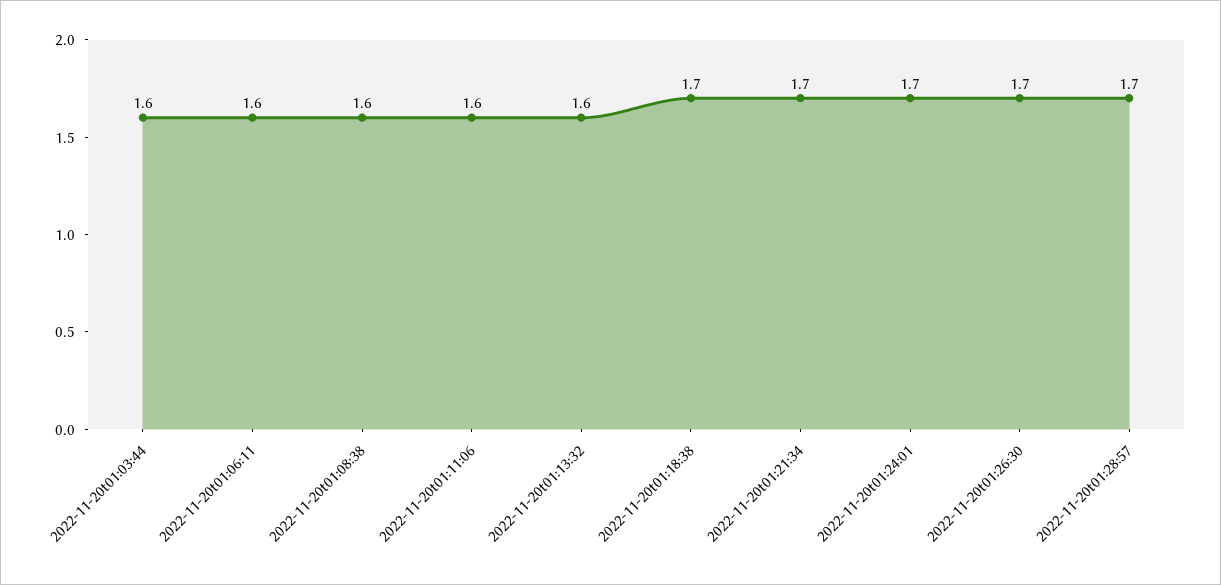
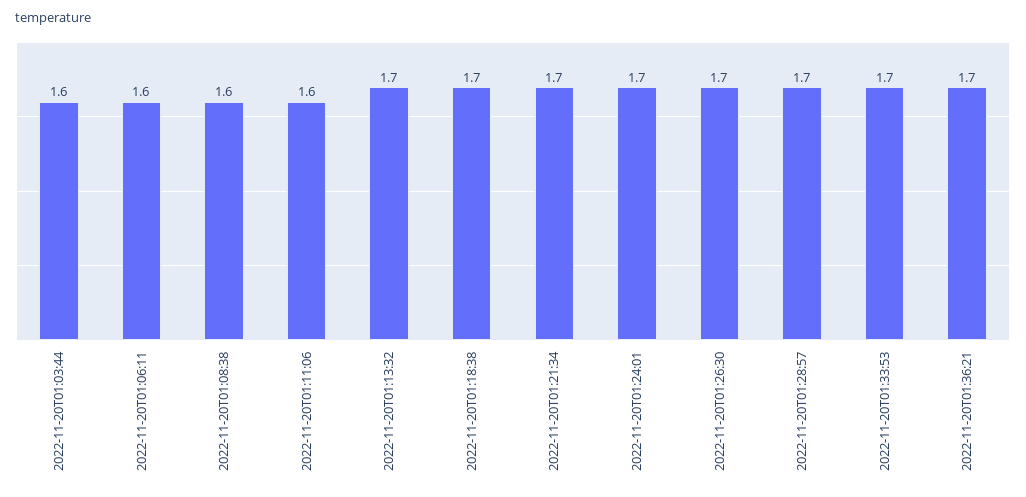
2022-11-20t01:13:32: 1.6 -> 1.7
2022-11-20T01:33:53: none -> 1.7
2022-11-20T01:36:21: none -> 1.7

